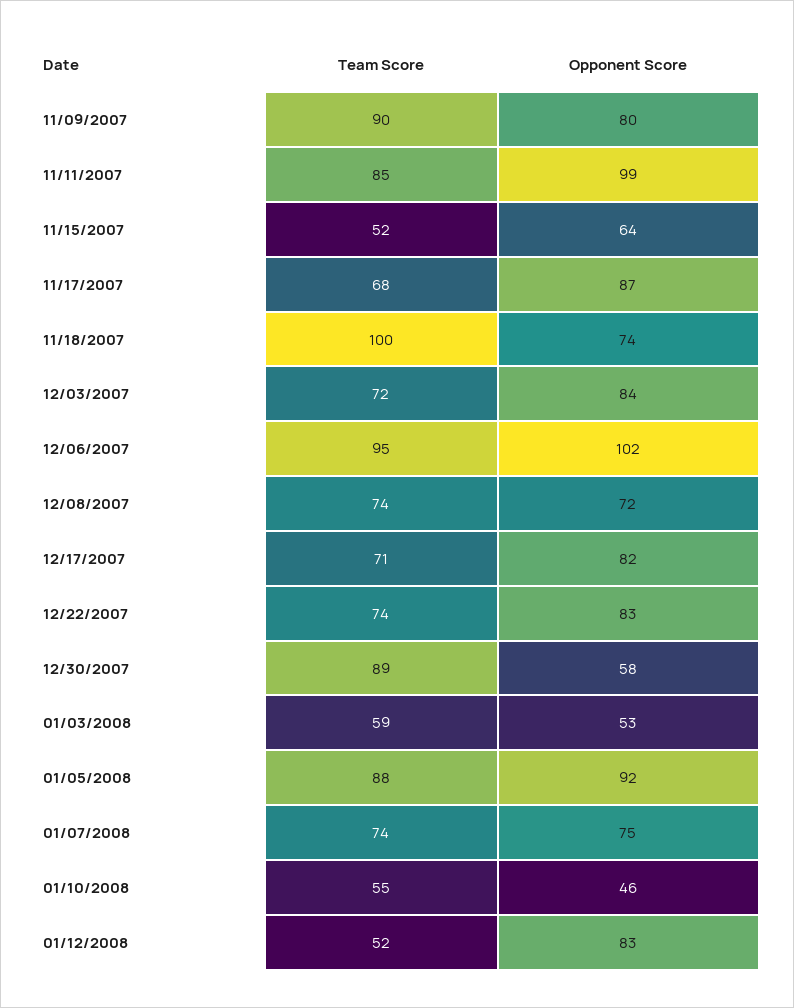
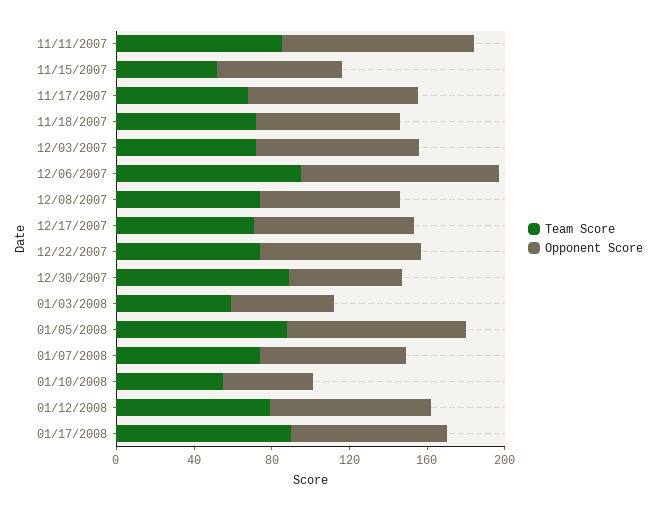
Team Score, 11/09/2007: 90 -> none
Opponent Score, 11/09/2007: 80 -> none
Team Score, 11/18/2007: 100 -> 70
Team Score, 01/12/2008: 52 -> 80
Team Score, 01/17/2008: none -> 90
Opponent Score, 01/17/2008: none -> 80

